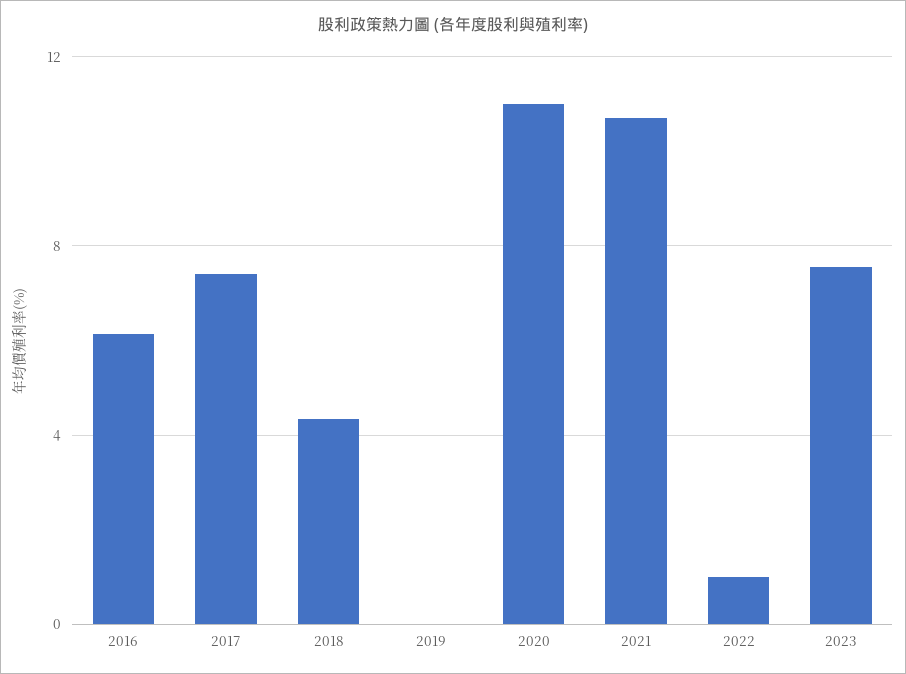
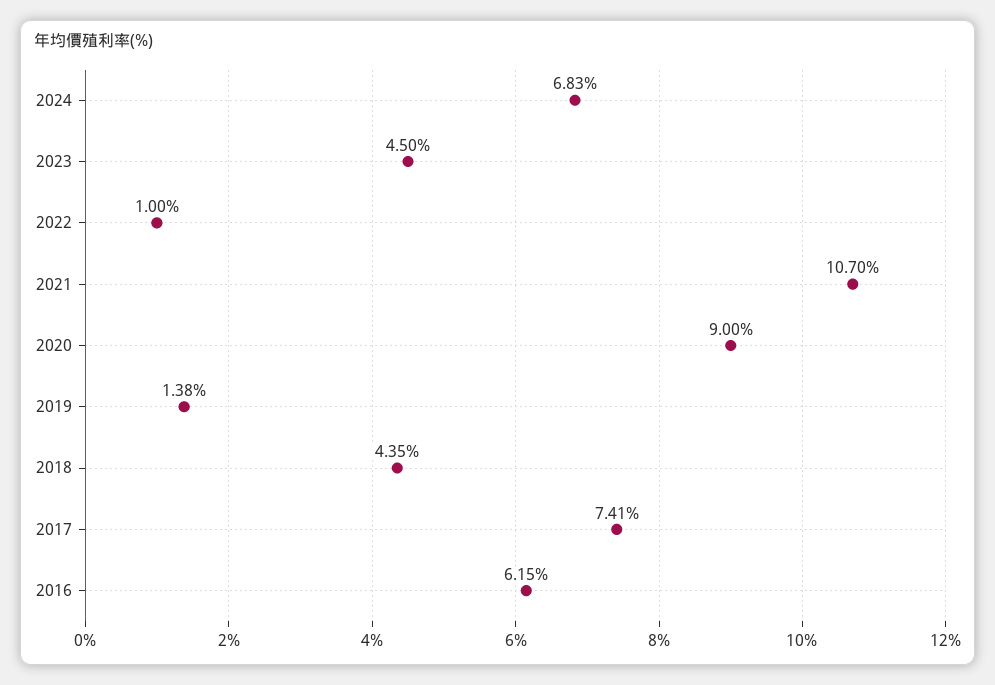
2019: 0 -> 1.38
2020: 11 -> 9
2023: 7.5 -> 4.5
2024: none -> 6.83

